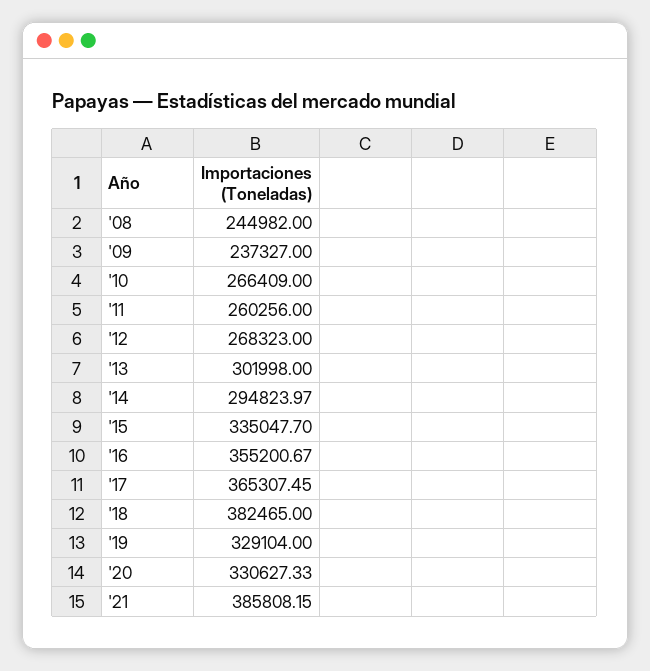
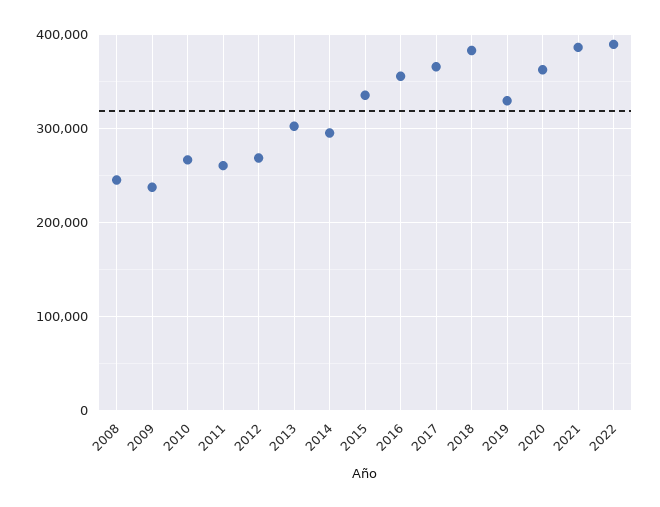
'20: 330627.33 -> 360000
2022: none -> 390000

